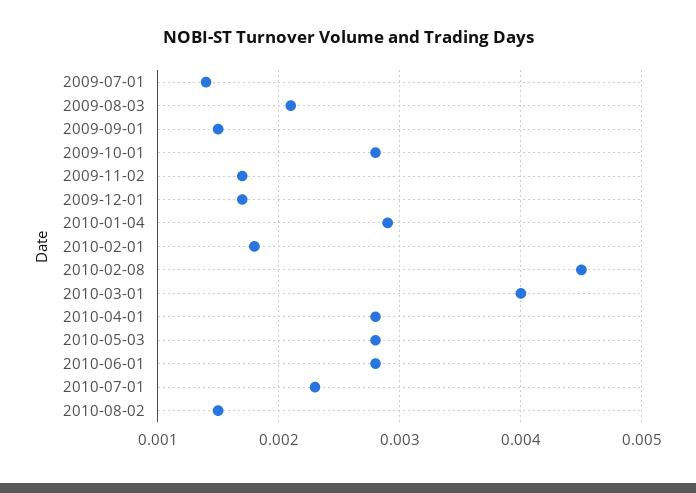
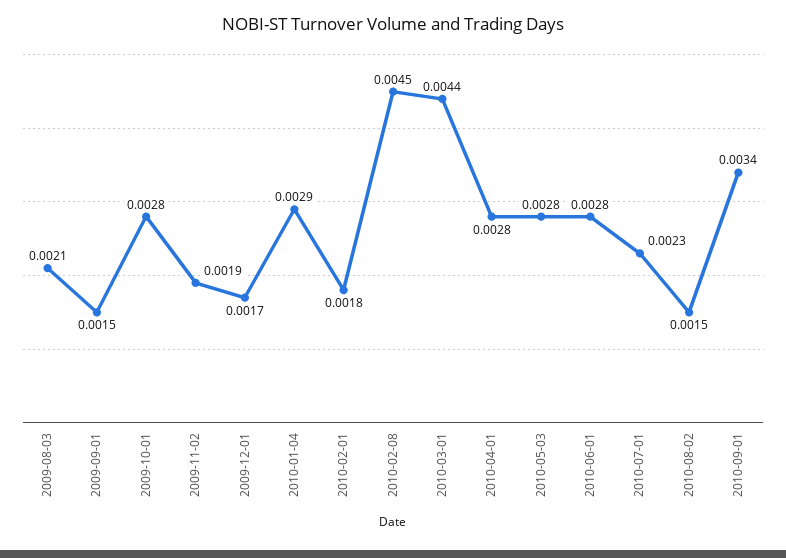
2009-07-01: 0.0014 -> none
2009-11-02: 0.0017 -> 0.0019
2010-03-01: 0.004 -> 0.0044
2010-09-01: none -> 0.0034

